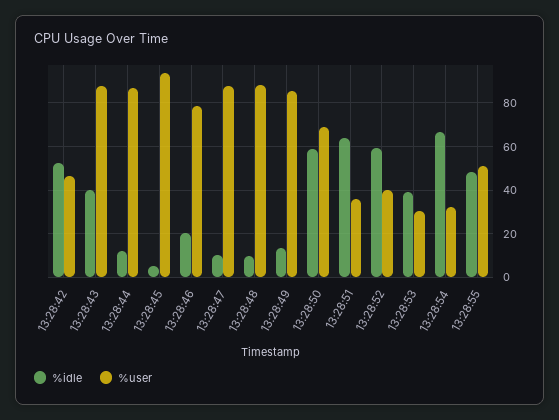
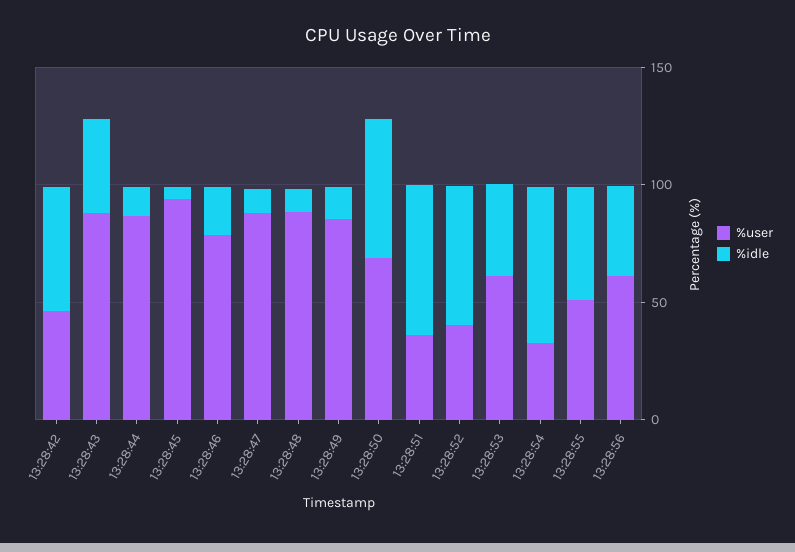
%user, 13:28:53: 30 -> 60
%user, 13:28:56: none -> 60
%idle, 13:28:56: none -> 40

